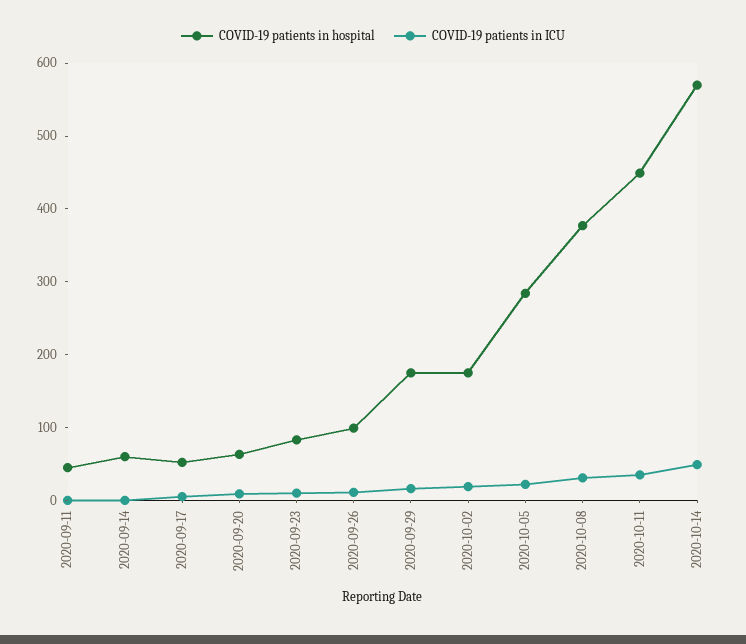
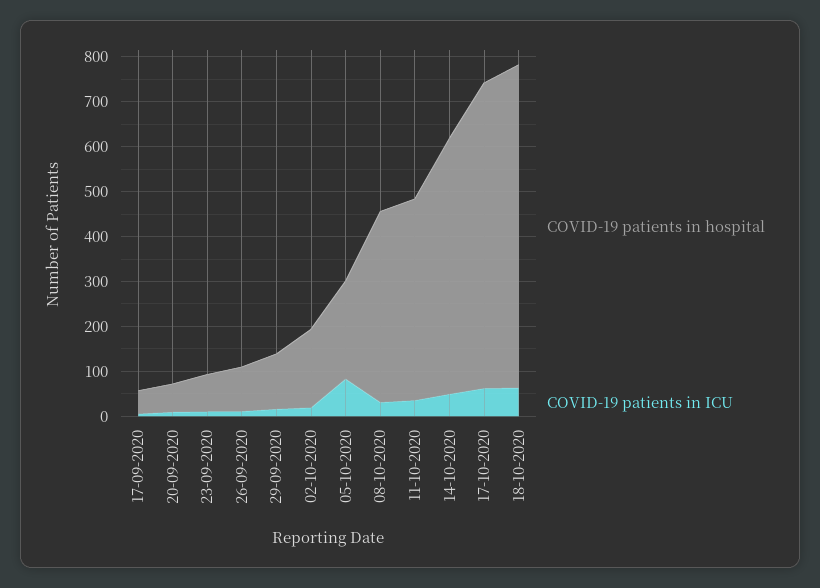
COVID-19 patients in hospital, 2020-09-11: 40 -> none
COVID-19 patients in ICU, 2020-09-11: 0 -> none
COVID-19 patients in hospital, 2020-09-14: 60 -> none
COVID-19 patients in ICU, 2020-09-14: 0 -> none
COVID-19 patients in hospital, 2020-09-29: 180 -> 120
COVID-19 patients in hospital, 2020-10-05: 280 -> 220
COVID-19 patients in ICU, 2020-10-05: 20 -> 80
COVID-19 patients in hospital, 2020-10-08: 380 -> 420
COVID-19 patients in hospital, 17-10-2020: none -> 680
COVID-19 patients in ICU, 17-10-2020: none -> 60
COVID-19 patients in hospital, 18-10-2020: none -> 720
COVID-19 patients in ICU, 18-10-2020: none -> 60

